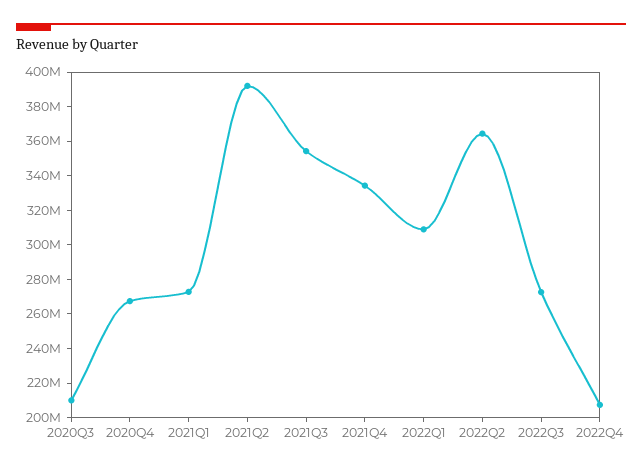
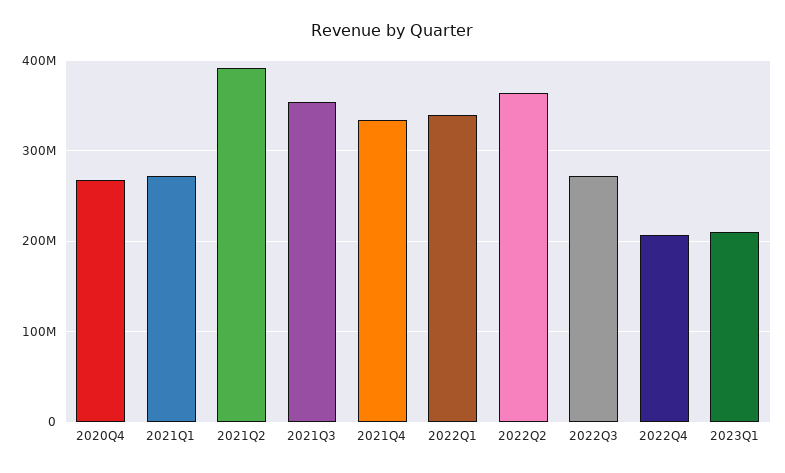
2020Q3: 210000000 -> none
2022Q1: 310000000 -> 340000000
2023Q1: none -> 210000000

